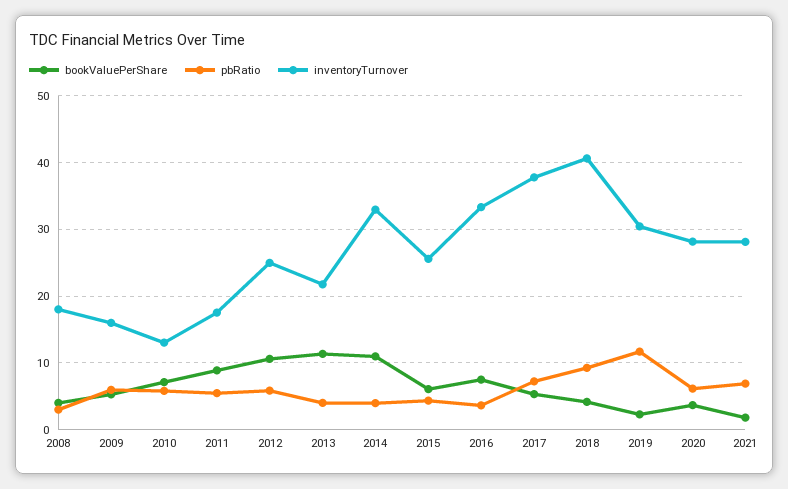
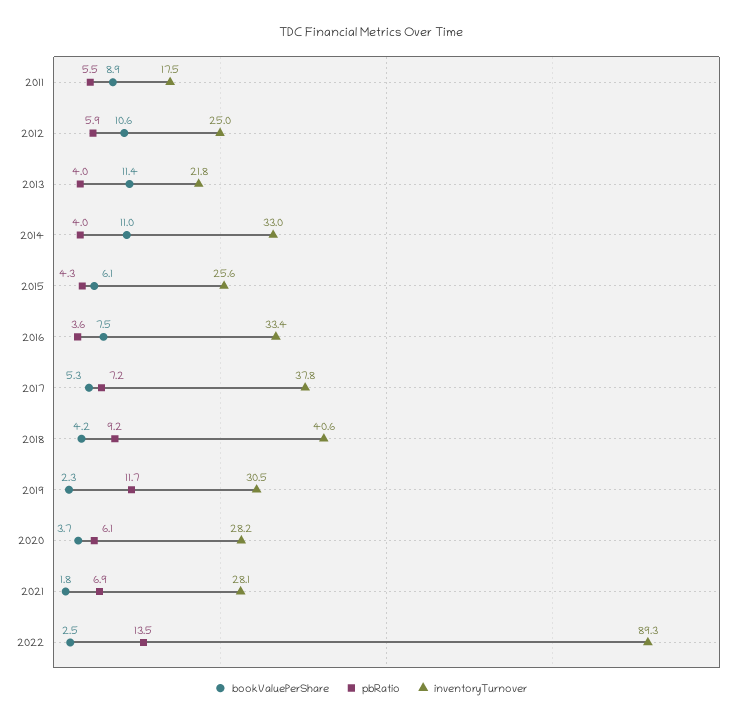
bookValuePerShare, 2008: 4 -> none
pbRatio, 2008: 3 -> none
inventoryTurnover, 2008: 18 -> none
bookValuePerShare, 2009: 5 -> none
pbRatio, 2009: 6 -> none
inventoryTurnover, 2009: 16 -> none
bookValuePerShare, 2010: 7 -> none
pbRatio, 2010: 6 -> none
inventoryTurnover, 2010: 13 -> none
bookValuePerShare, 2022: none -> 2.5
pbRatio, 2022: none -> 13.5
inventoryTurnover, 2022: none -> 89.3

